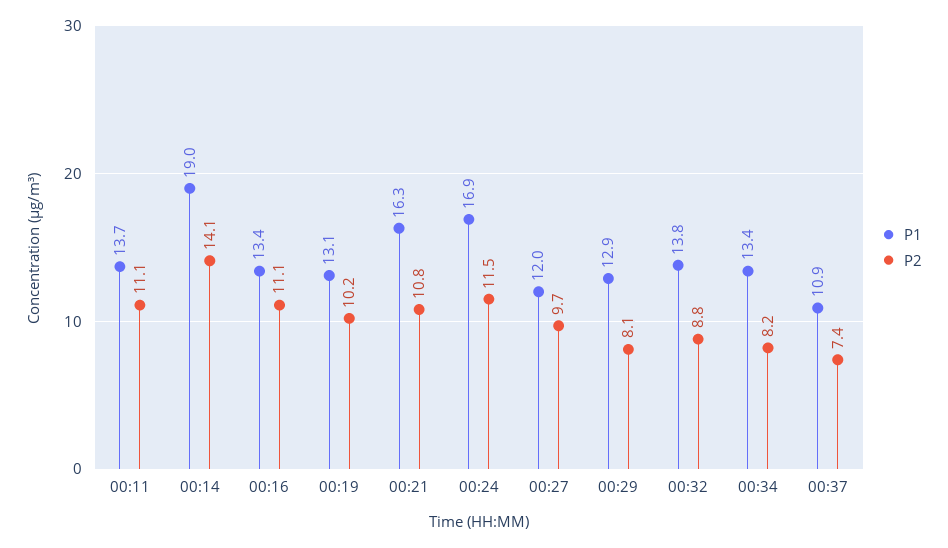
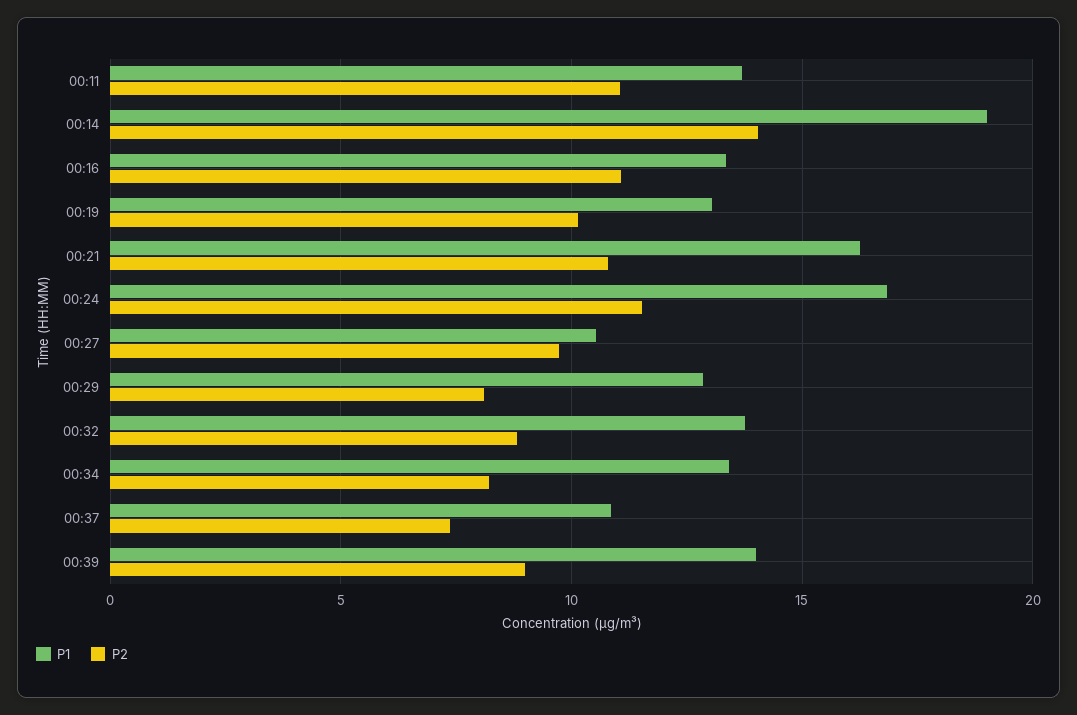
P1, 00:27: 12 -> 10.5
P1, 00:39: none -> 14
P2, 00:39: none -> 9

